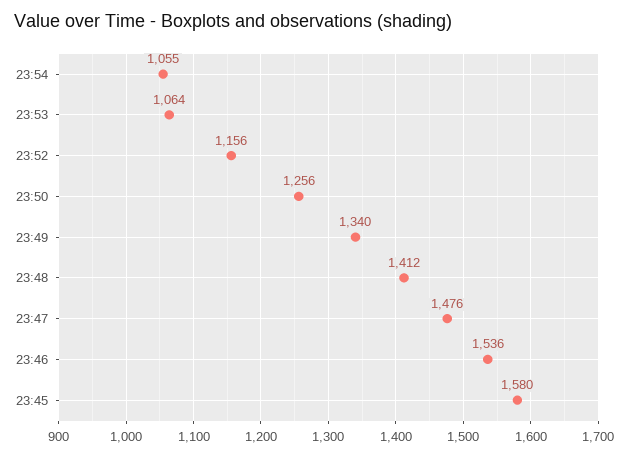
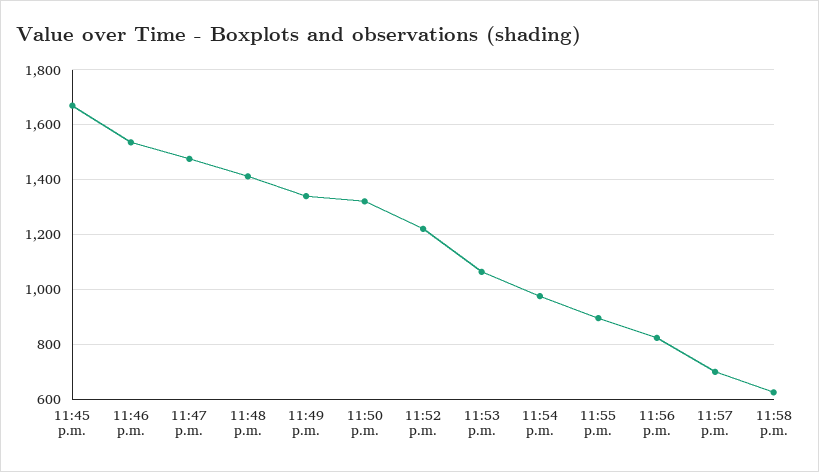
23:54: 1055 -> 975
23:52: 1156 -> 1225
23:50: 1256 -> 1325
23:45: 1580 -> 1675
11:55 p.m.: none -> 900
11:56 p.m.: none -> 825
11:57 p.m.: none -> 700
11:58 p.m.: none -> 625

